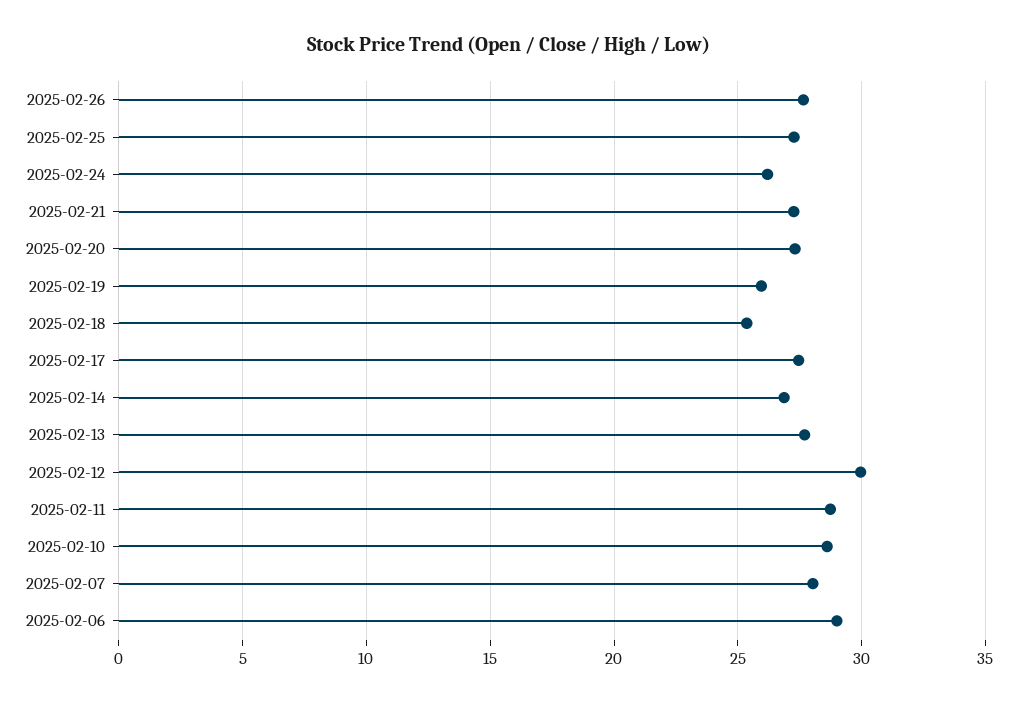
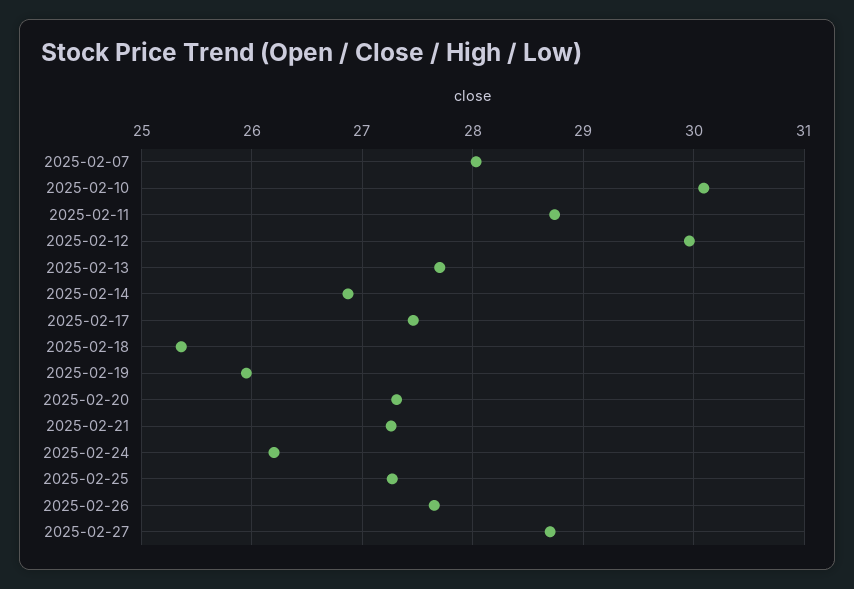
2025-02-10: 28.5 -> 30.1
2025-02-06: 29 -> none
2025-02-27: none -> 28.7

